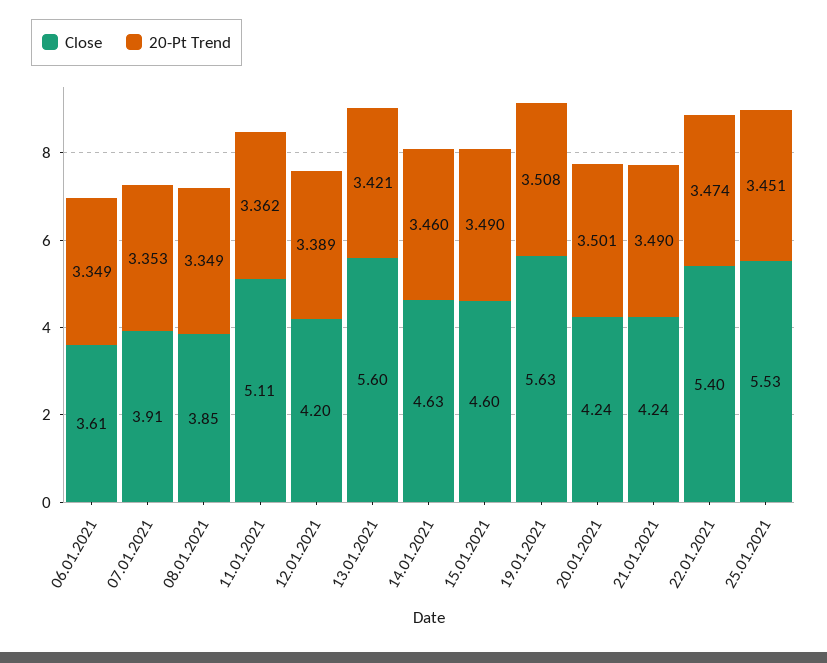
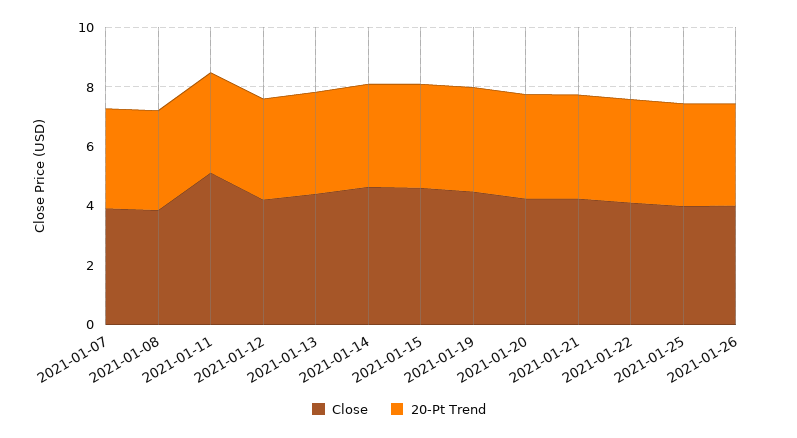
Close, 06.01.2021: 3.61 -> none
20-Pt Trend, 06.01.2021: 3.349 -> none
Close, 13.01.2021: 5.6 -> 4.5
Close, 19.01.2021: 5.63 -> 4.5
Close, 22.01.2021: 5.4 -> 4
Close, 25.01.2021: 5.53 -> 4
Close, 2021-01-26: none -> 4
20-Pt Trend, 2021-01-26: none -> 3.5

